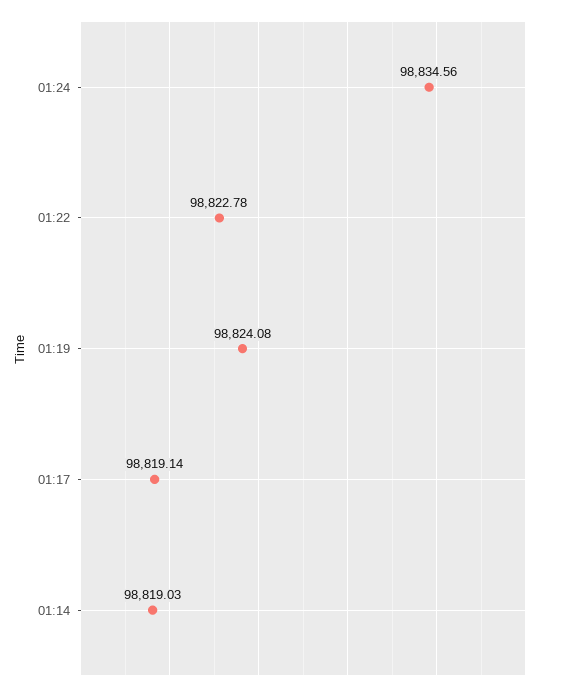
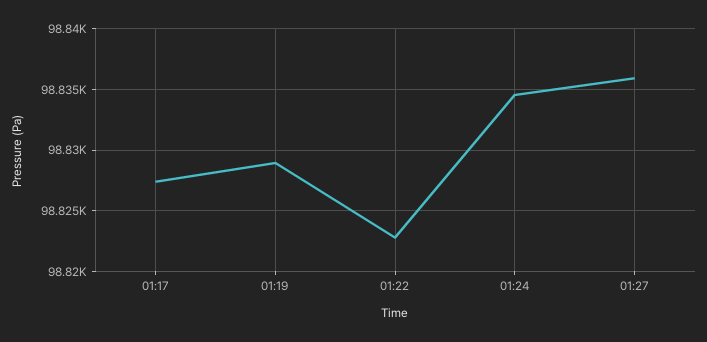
01:19: 98824.08 -> 98829
01:17: 98819.14 -> 98827.5
01:14: 98819.03 -> none
01:27: none -> 98836

